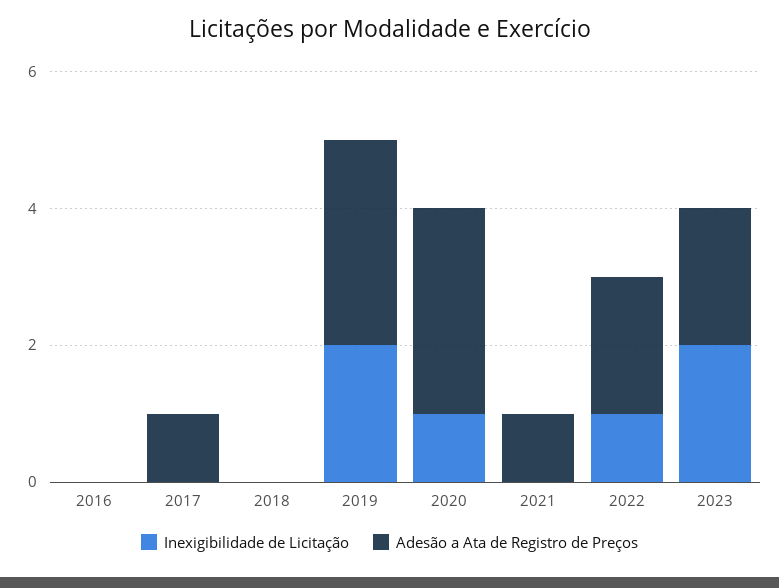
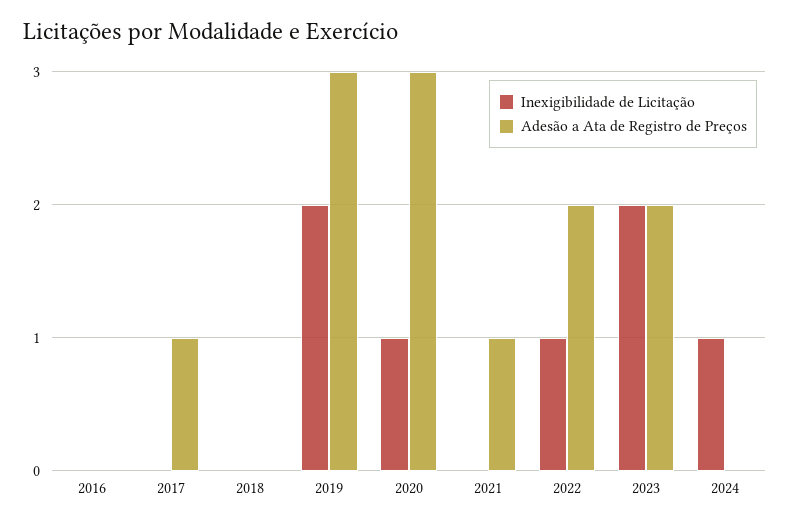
Inexigibilidade de Licitação, 2024: none -> 1
Adesão a Ata de Registro de Preços, 2024: none -> 0

